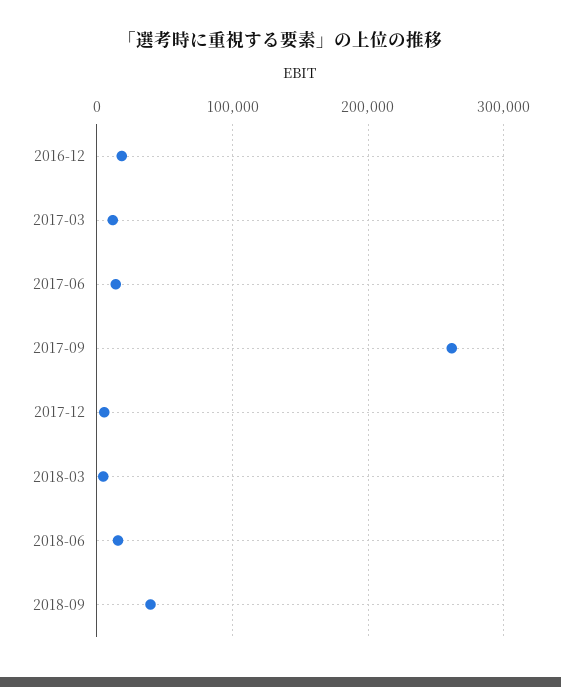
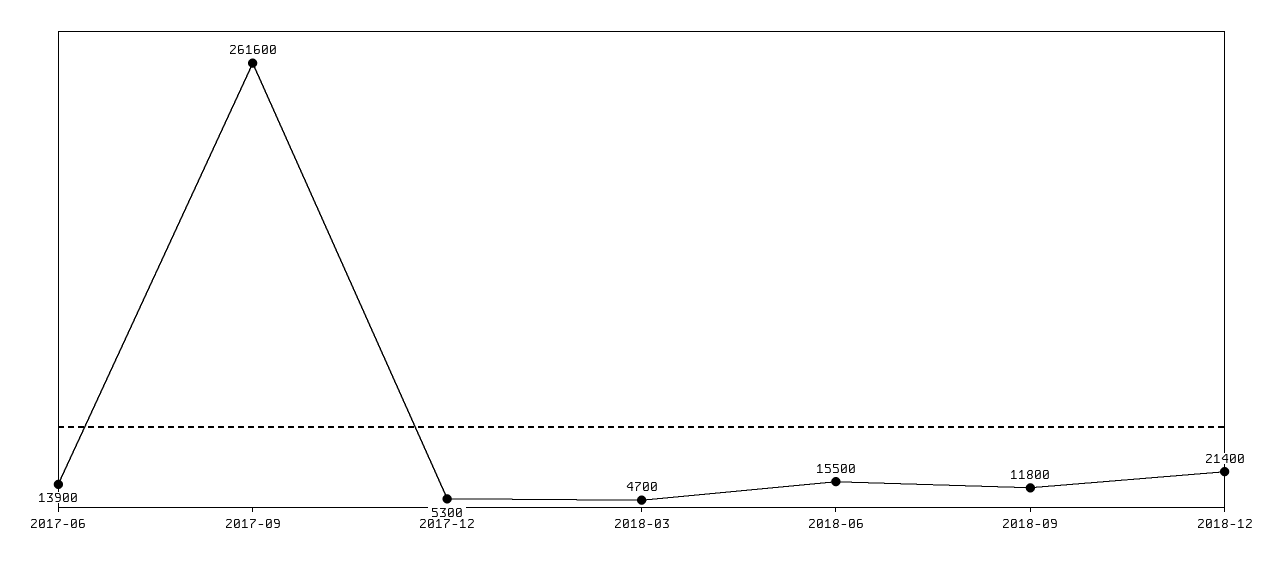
2016-12: 20000 -> none
2017-03: 10000 -> none
2018-09: 40000 -> 11800
2018-12: none -> 21400

